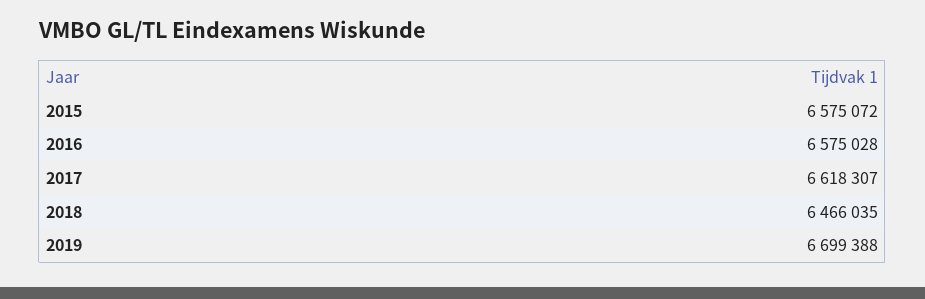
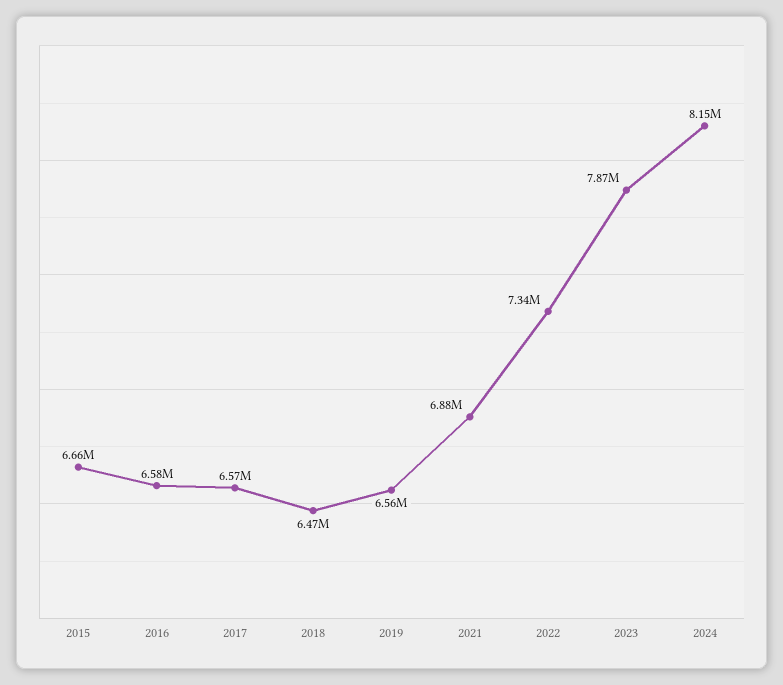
2015: 6575072 -> 6660000
2017: 6618307 -> 6570000
2019: 6699388 -> 6560000
2021: none -> 6880000
2022: none -> 7340000
2023: none -> 7870000
2024: none -> 8150000

